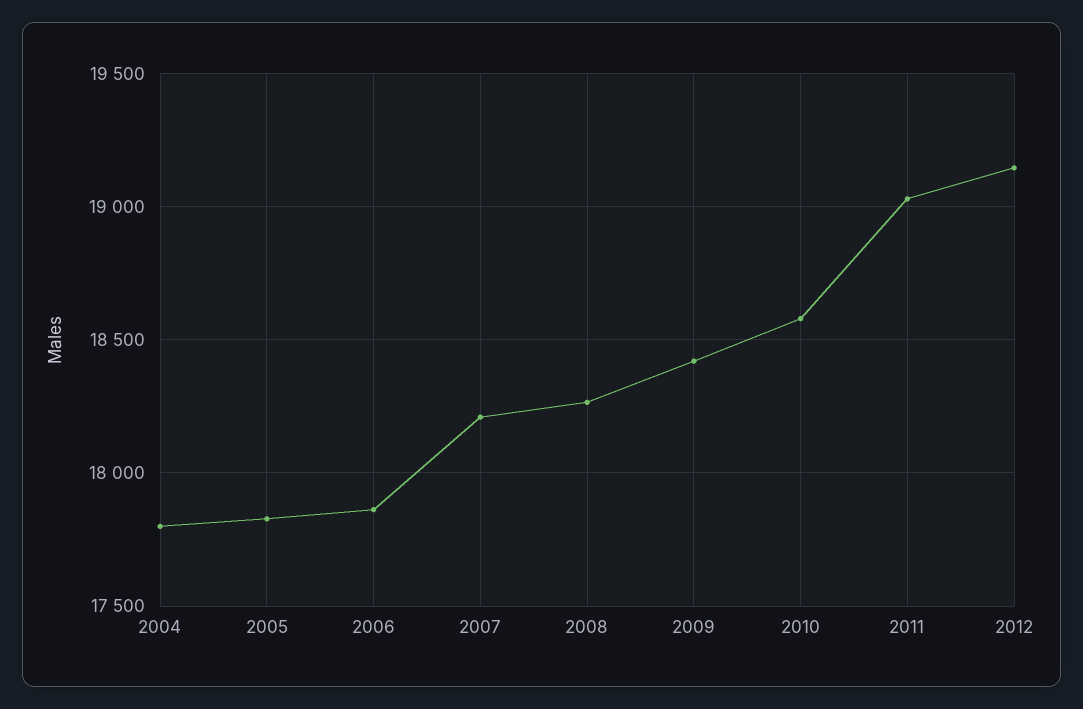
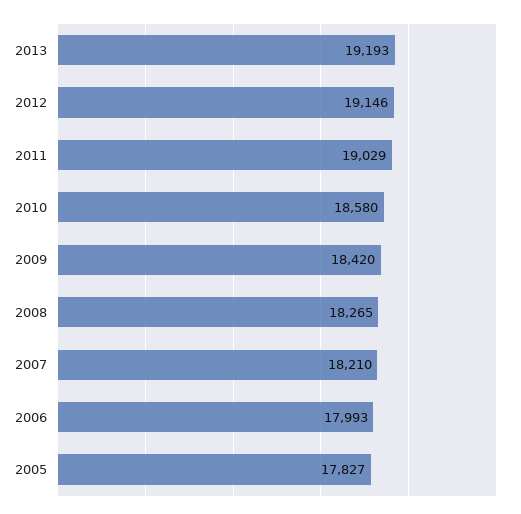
2004: 17800 -> none
2006: 17850 -> 17993
2013: none -> 19193

